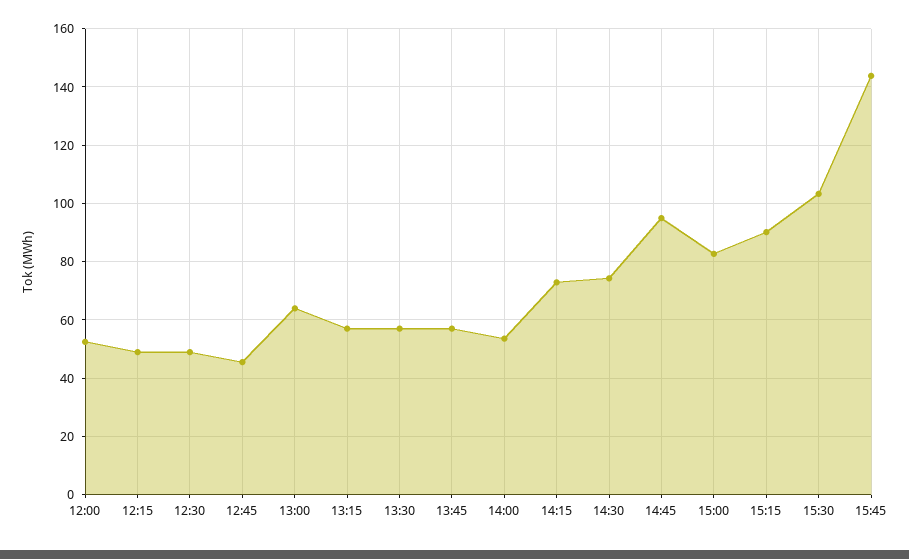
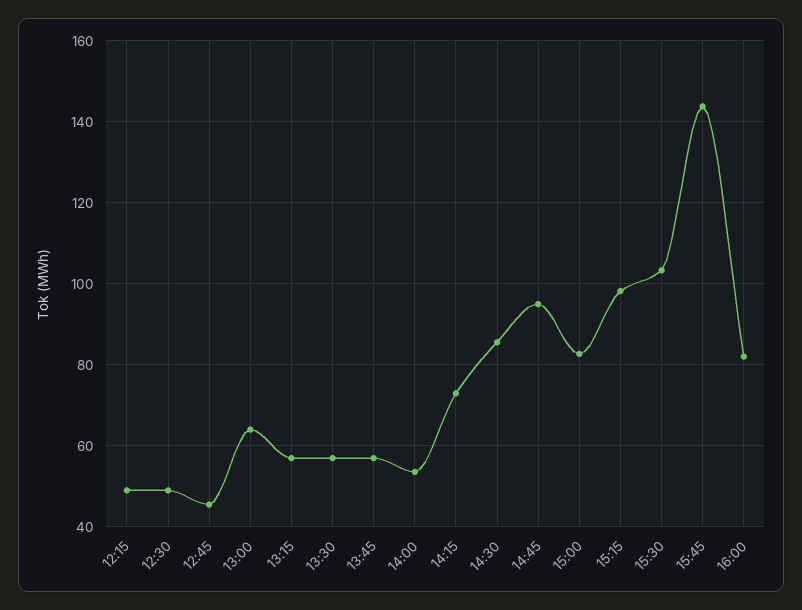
12:00: 52.5 -> none
14:30: 75 -> 86
15:15: 90 -> 98
16:00: none -> 82

